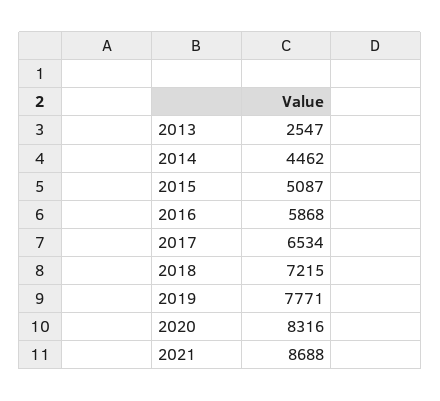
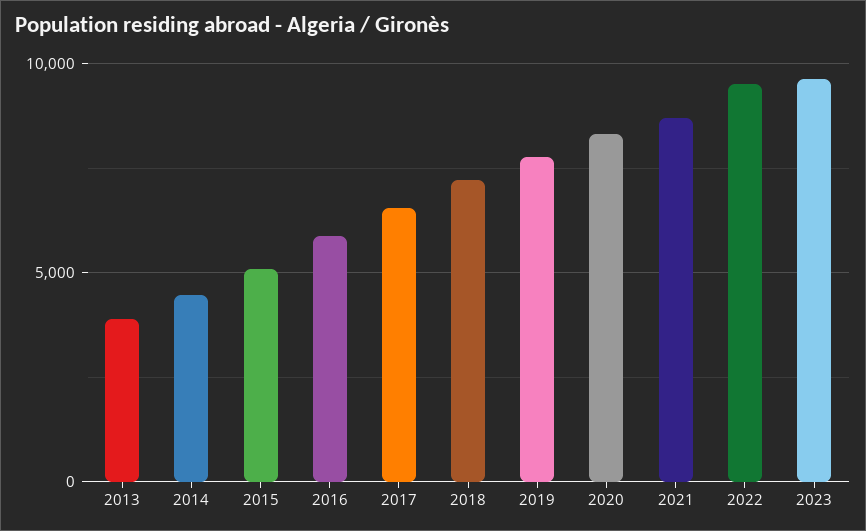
2013: 2547 -> 4000
2022: none -> 9500
2023: none -> 9500

